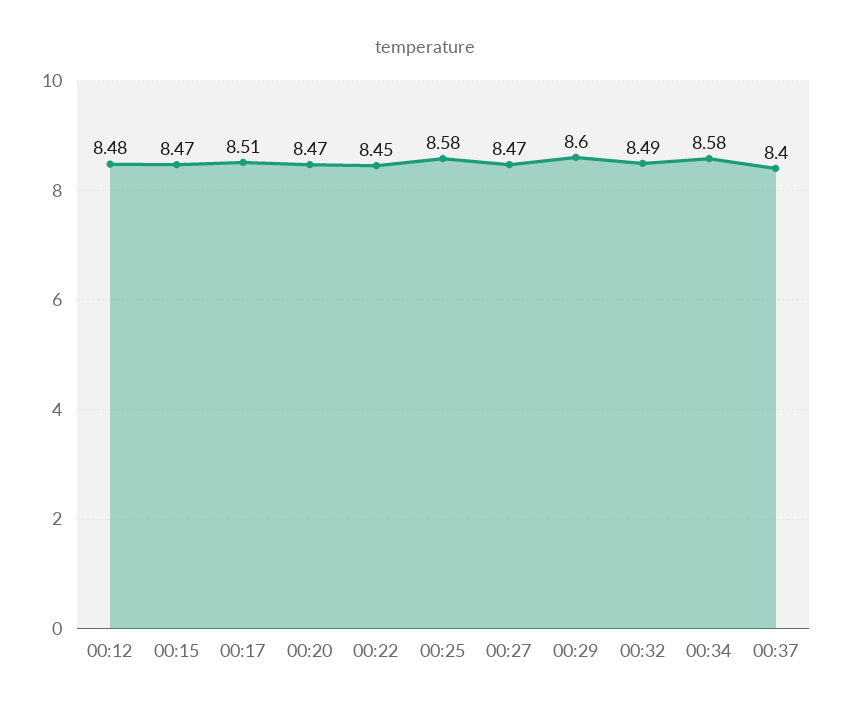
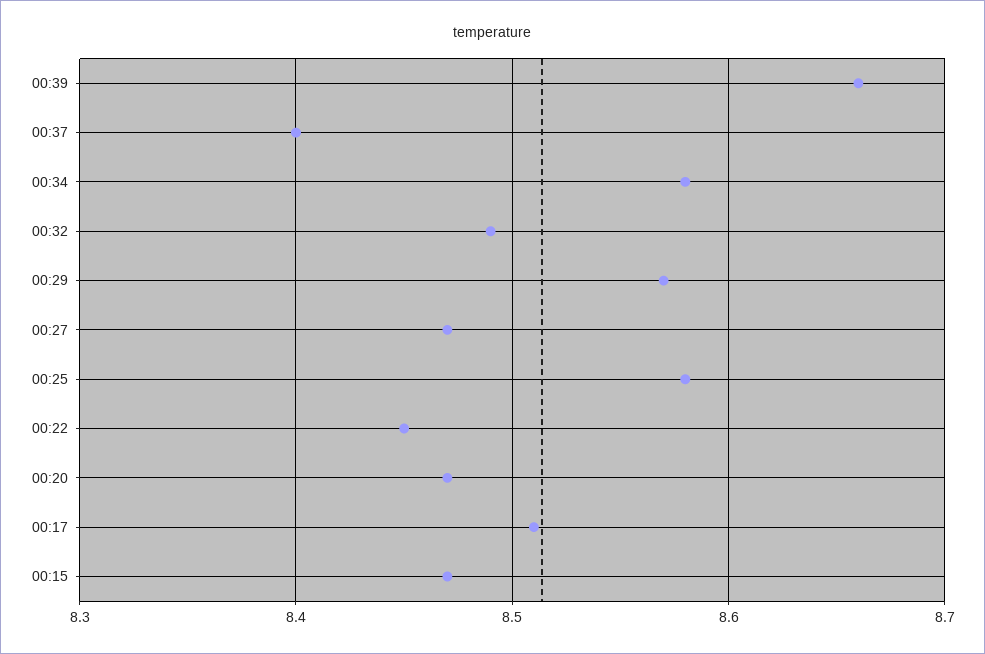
00:12: 8.48 -> none
00:29: 8.6 -> 8.57
00:39: none -> 8.66

